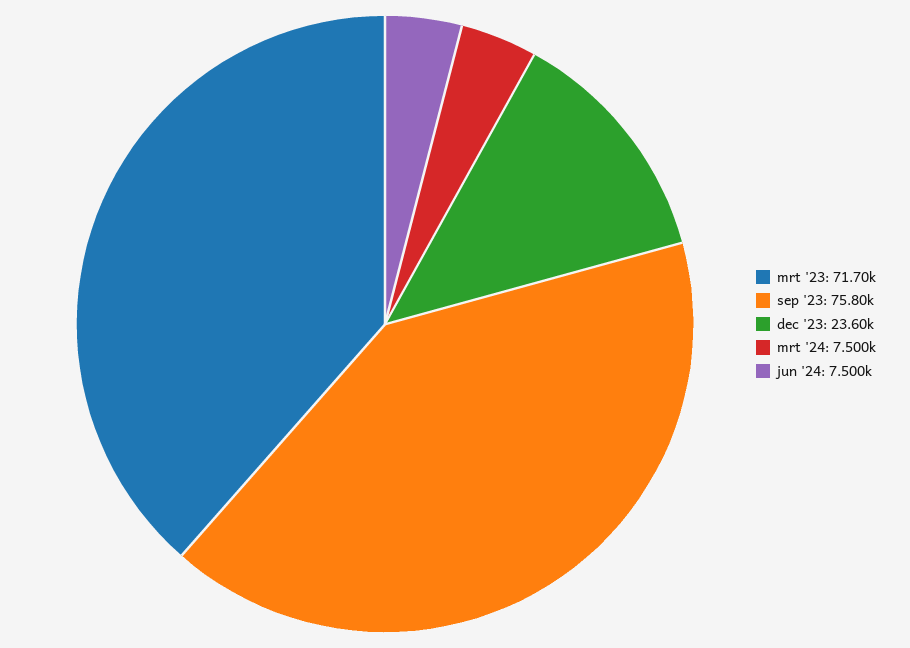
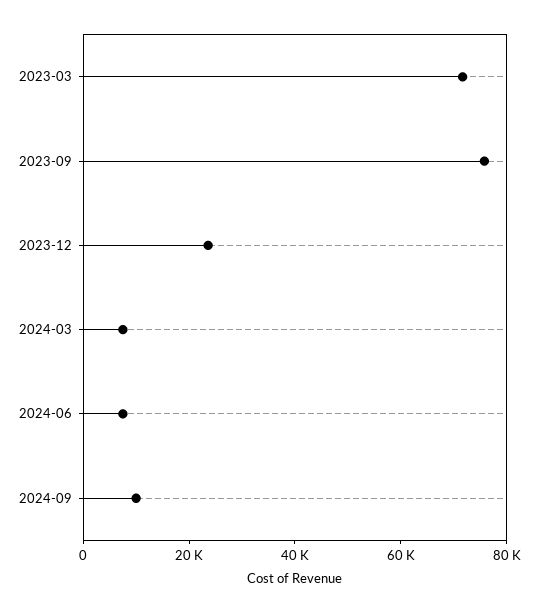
2024-09: none -> 10000

